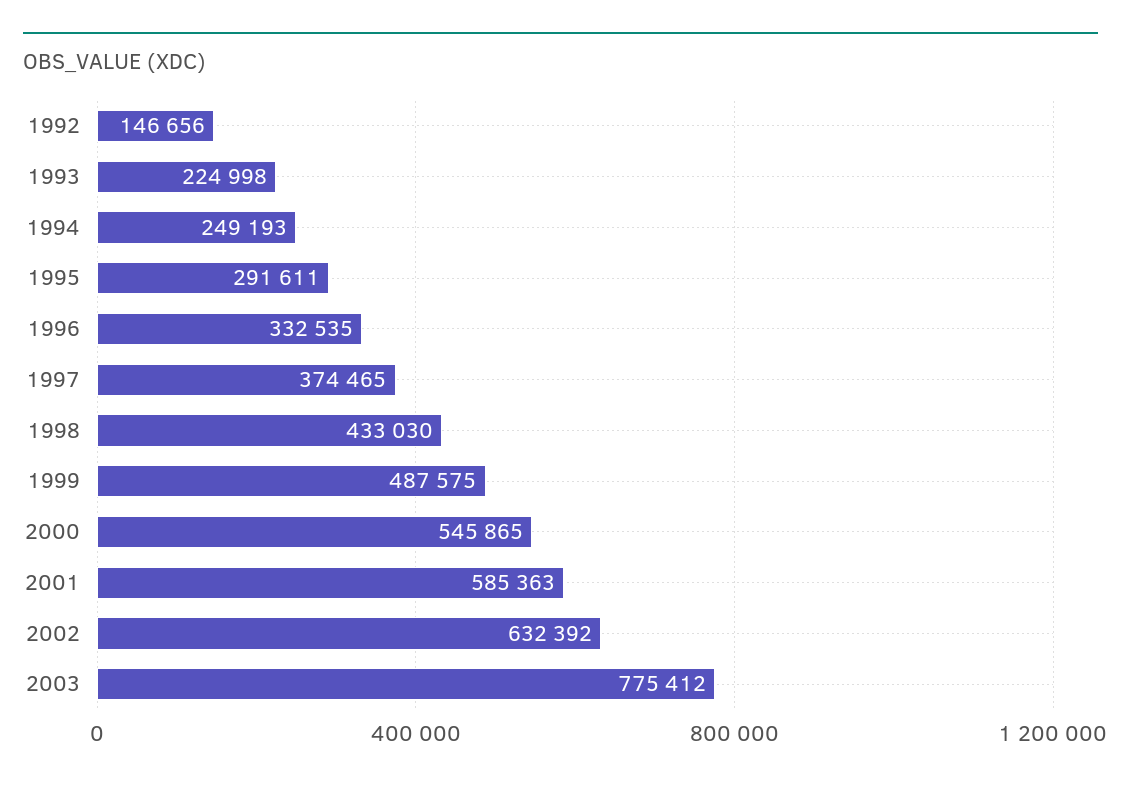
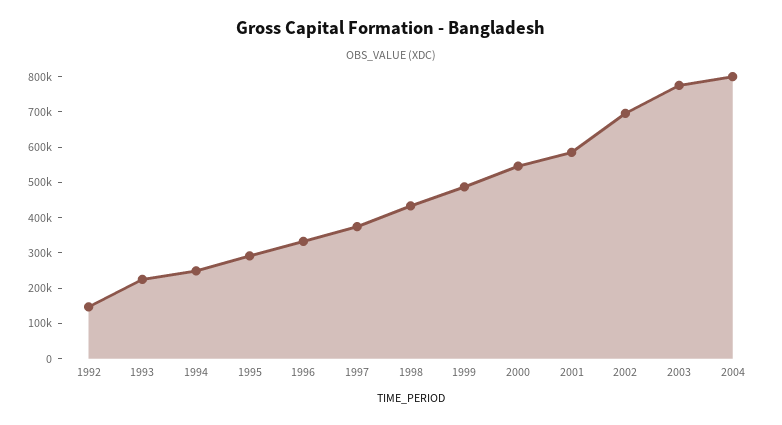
2002: 632392 -> 700000
2004: none -> 800000

